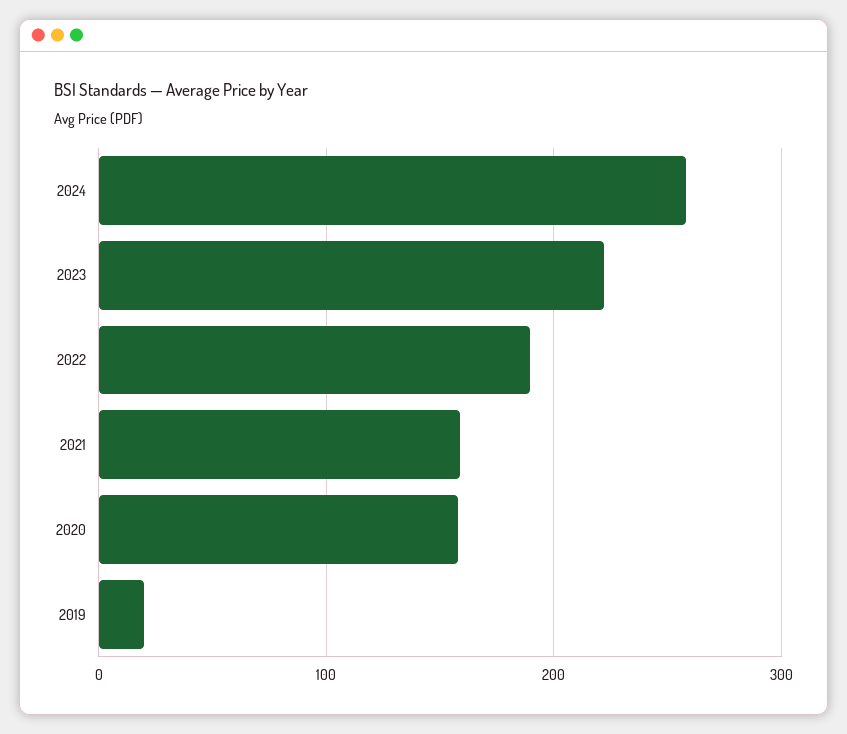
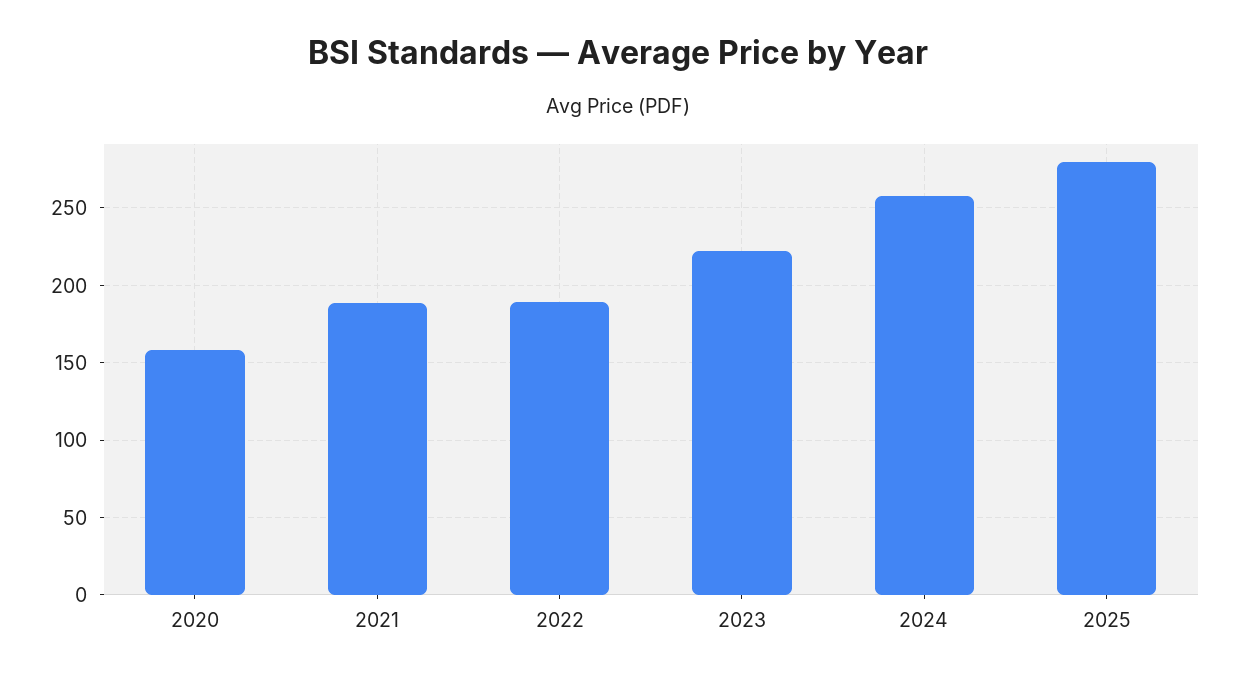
2021: 160 -> 190
2019: 20 -> none
2025: none -> 280

